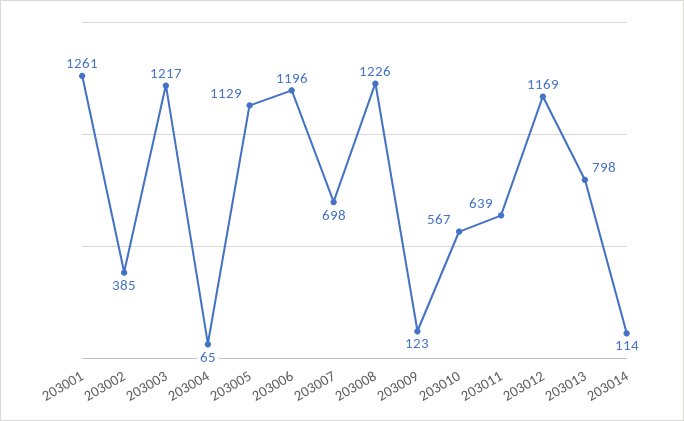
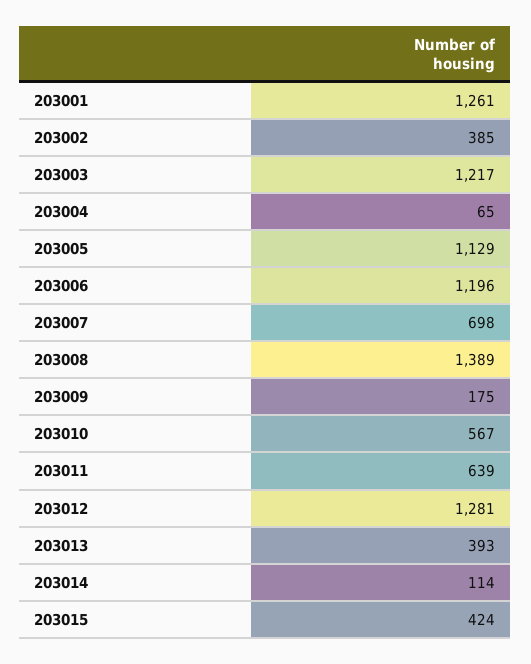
203008: 1226 -> 1389
203009: 123 -> 175
203012: 1169 -> 1281
203013: 798 -> 393
203015: none -> 424

